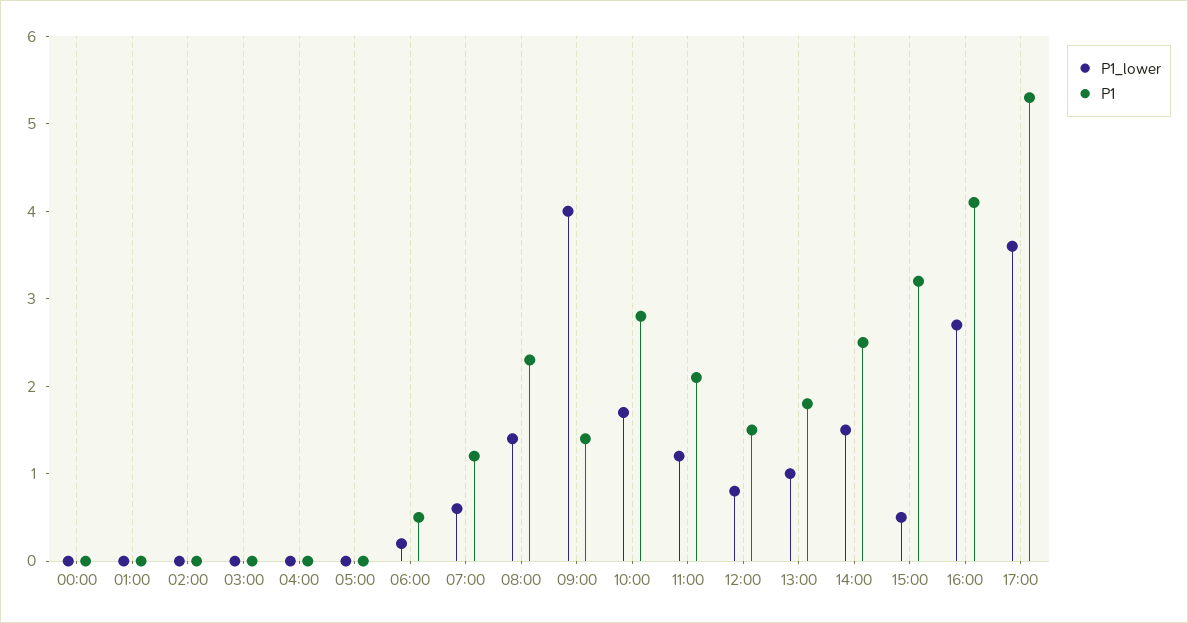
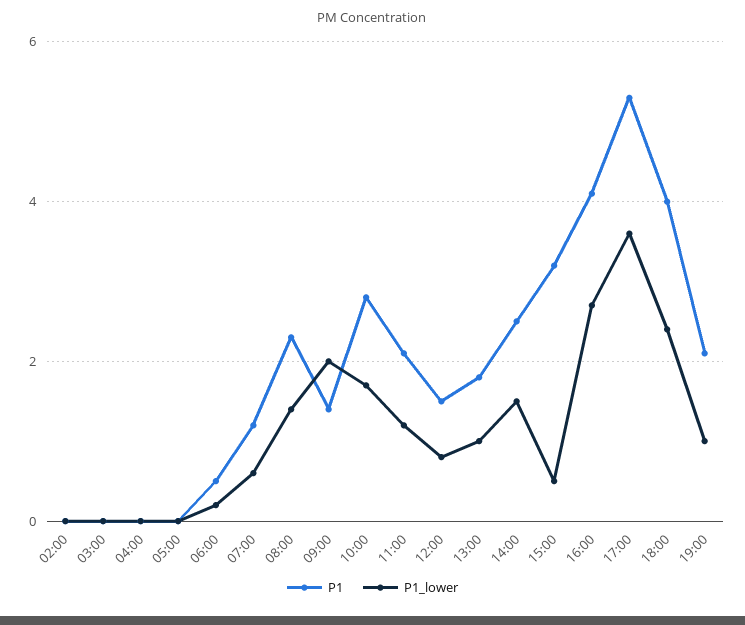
P1_lower, 00:00: 0 -> none
P1, 00:00: 0 -> none
P1_lower, 01:00: 0 -> none
P1, 01:00: 0 -> none
P1_lower, 09:00: 4 -> 2
P1, 18:00: none -> 4
P1_lower, 18:00: none -> 2.5
P1, 19:00: none -> 2
P1_lower, 19:00: none -> 1

